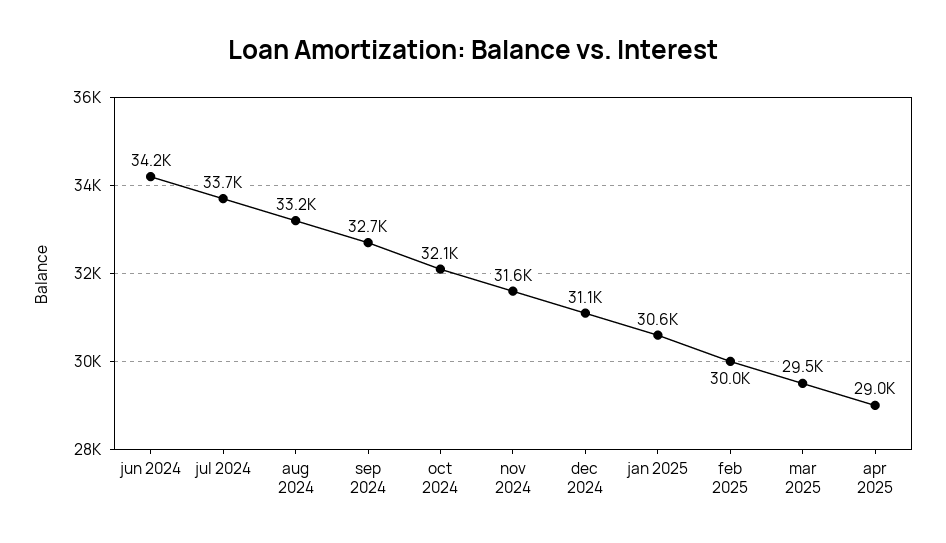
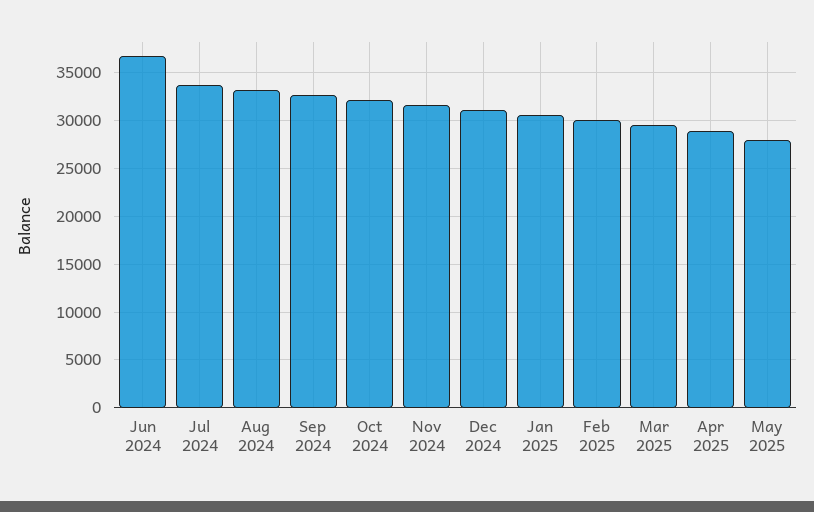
jun 2024: 34200 -> 37000
May 2025: none -> 28000

